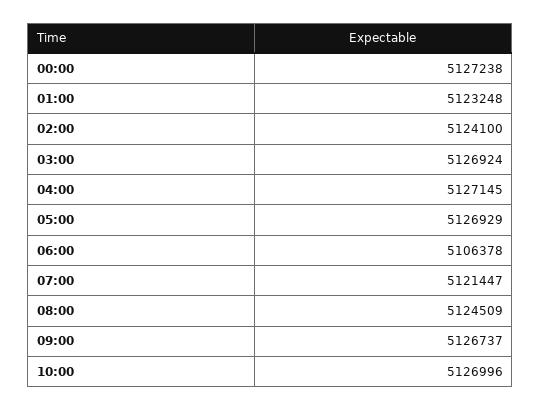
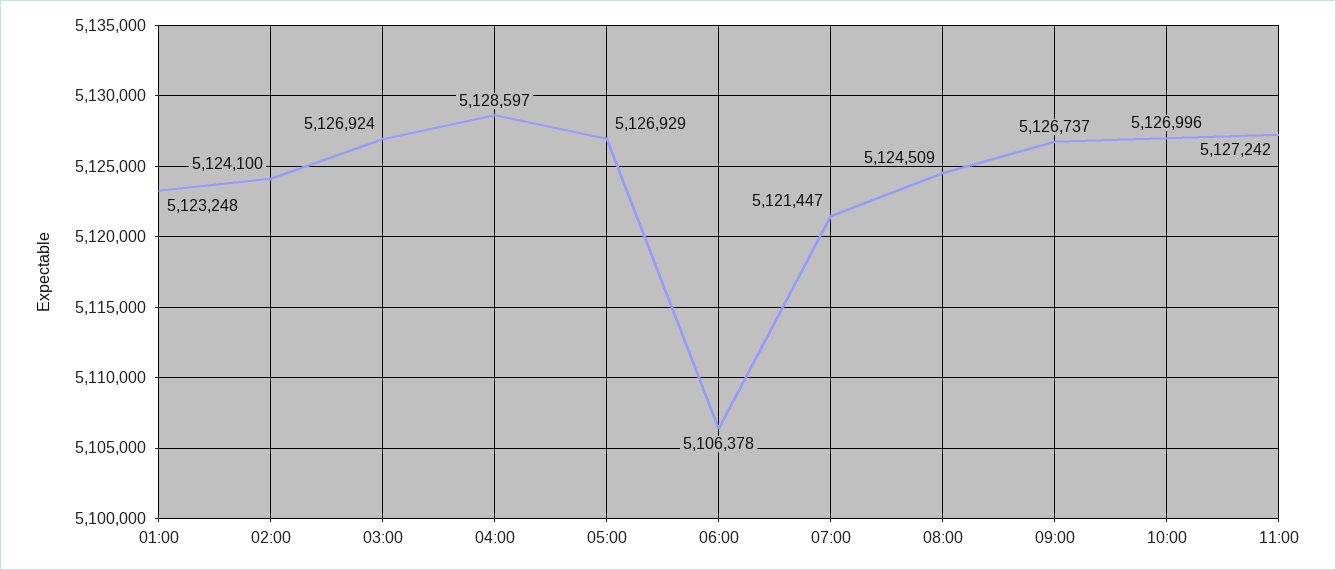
00:00: 5127238 -> none
04:00: 5127145 -> 5128597
11:00: none -> 5127242

